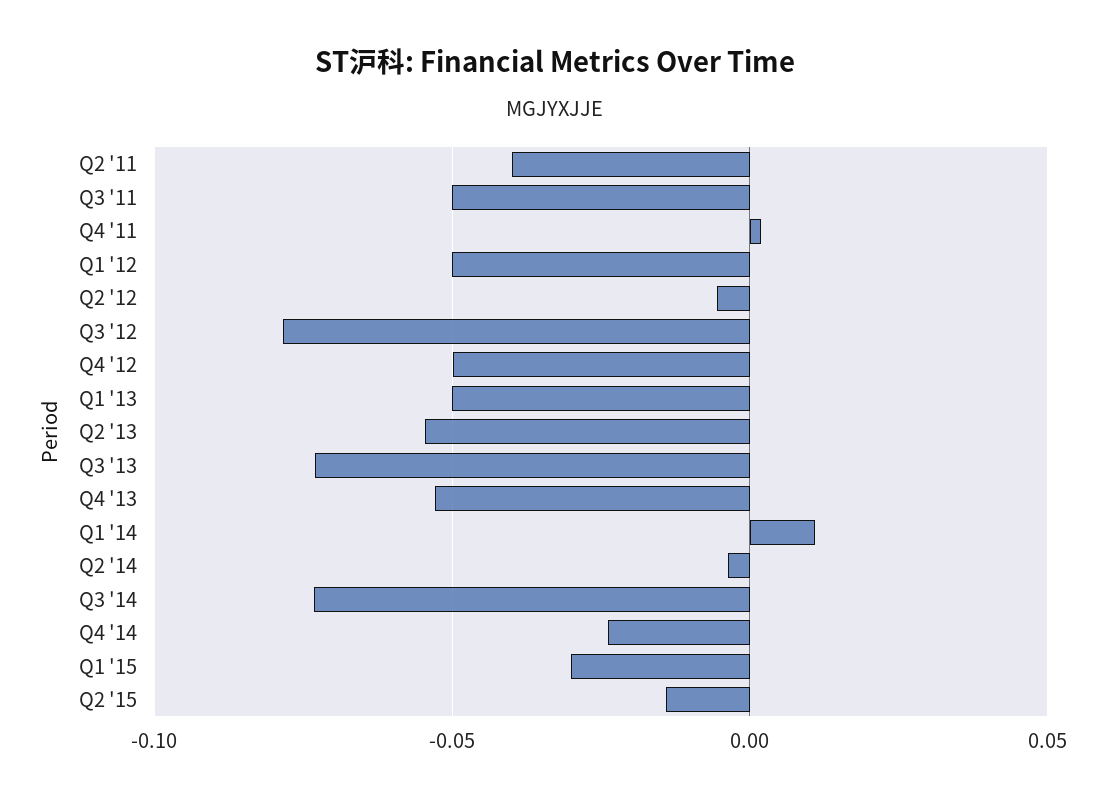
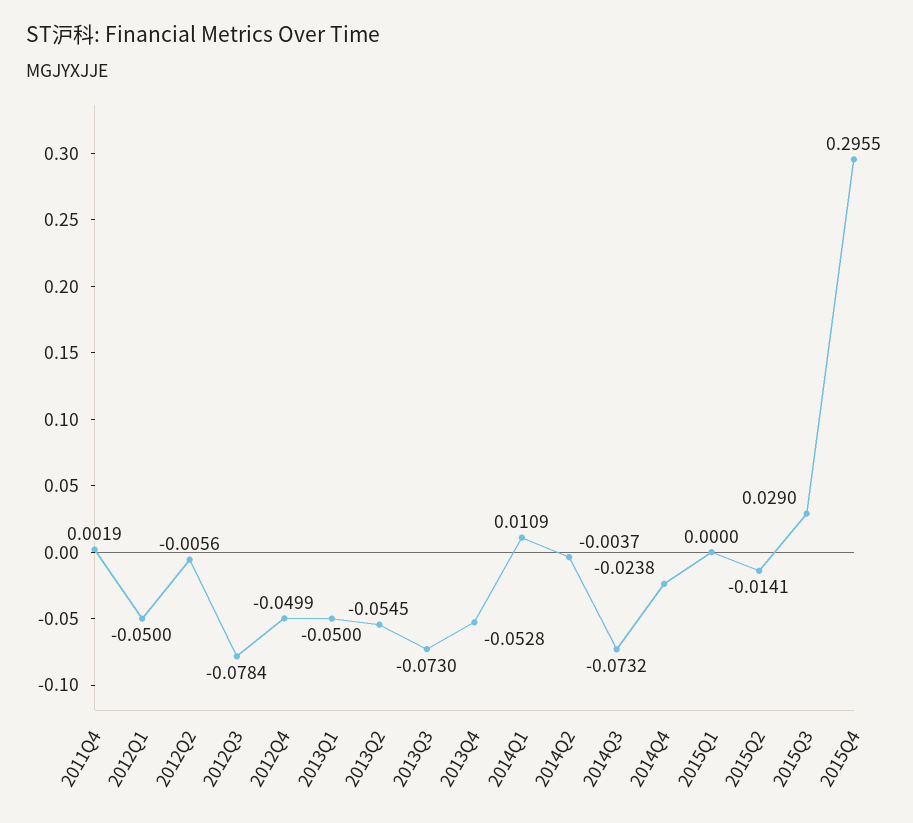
Q2 '11: -0.04 -> none
Q3 '11: -0.05 -> none
Q1 '15: -0.03 -> 0
2015Q3: none -> 0.029
2015Q4: none -> 0.2955

